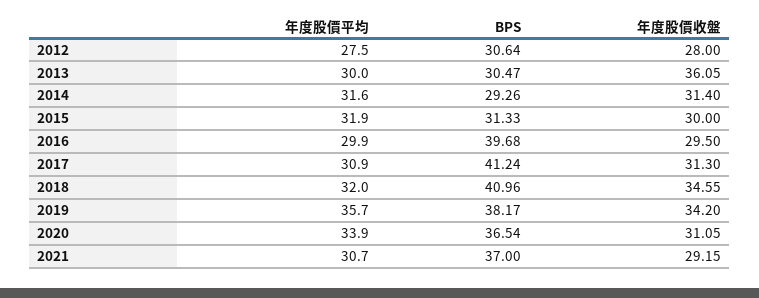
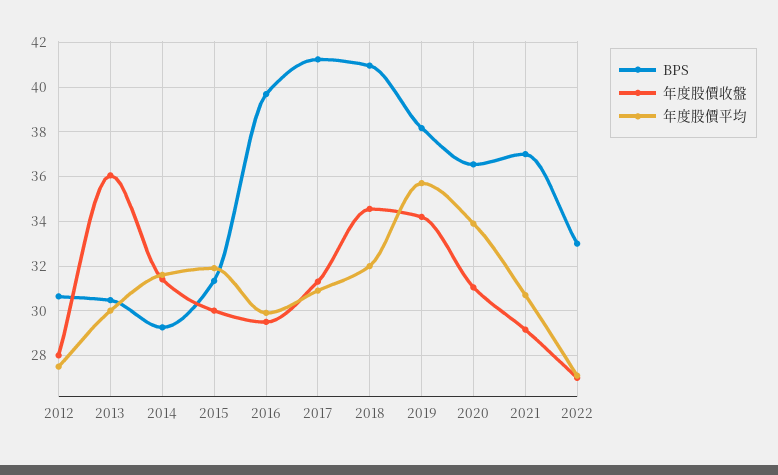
BPS, 2022: none -> 33
年度股價收盤, 2022: none -> 27
年度股價平均, 2022: none -> 27

